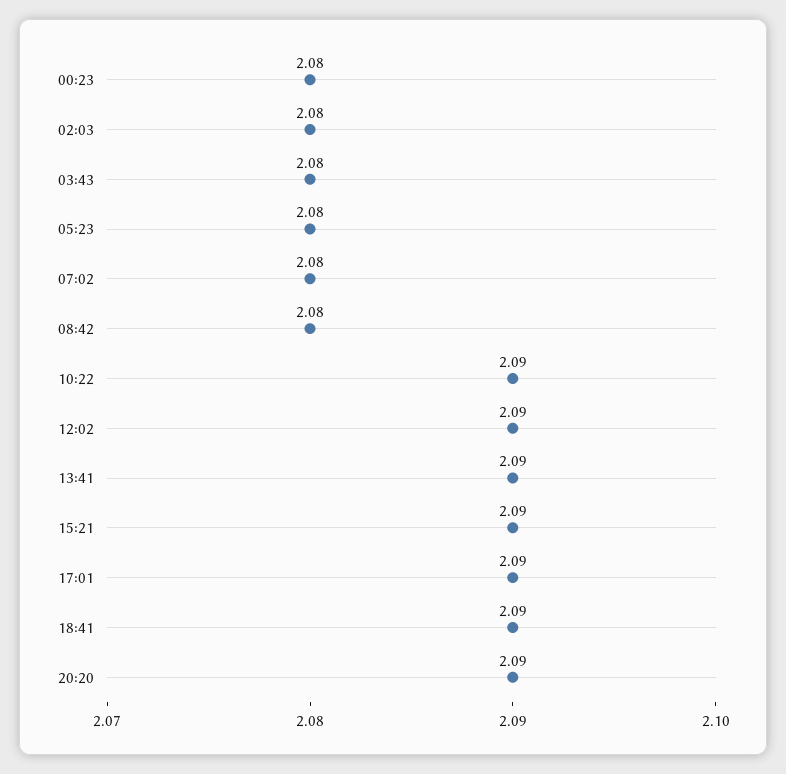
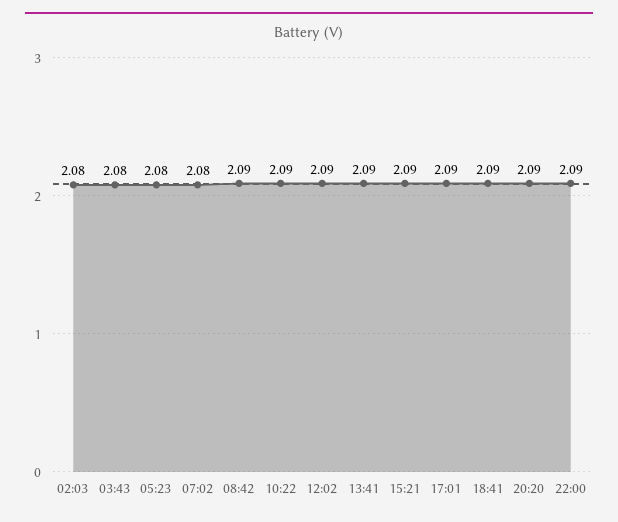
00:23: 2.08 -> none
08:42: 2.08 -> 2.09
22:00: none -> 2.09

